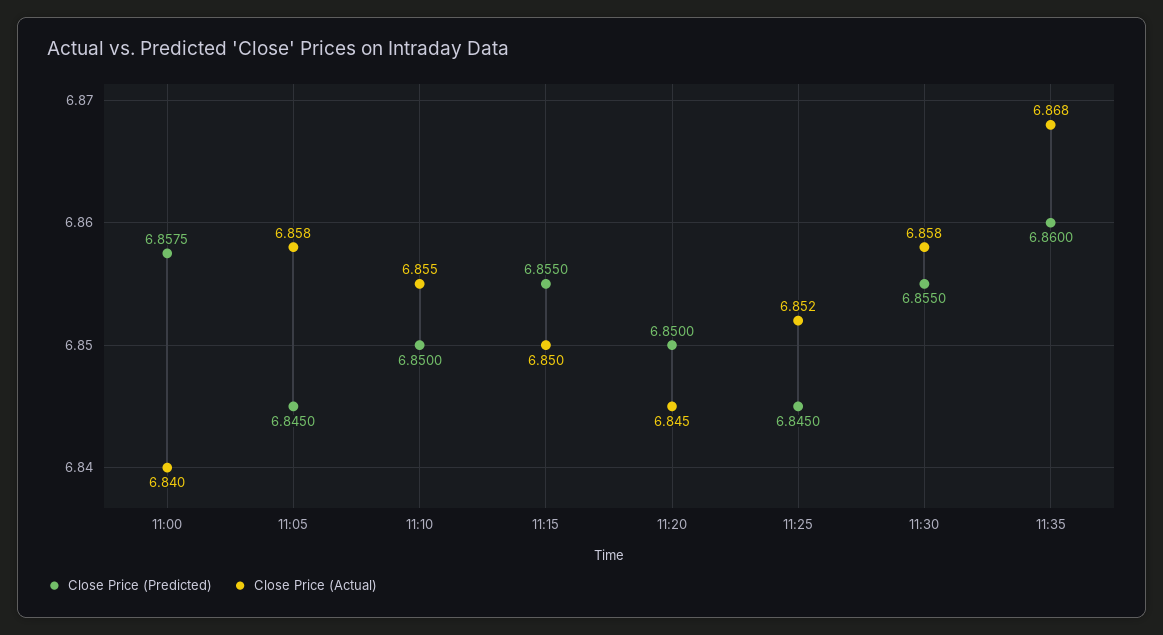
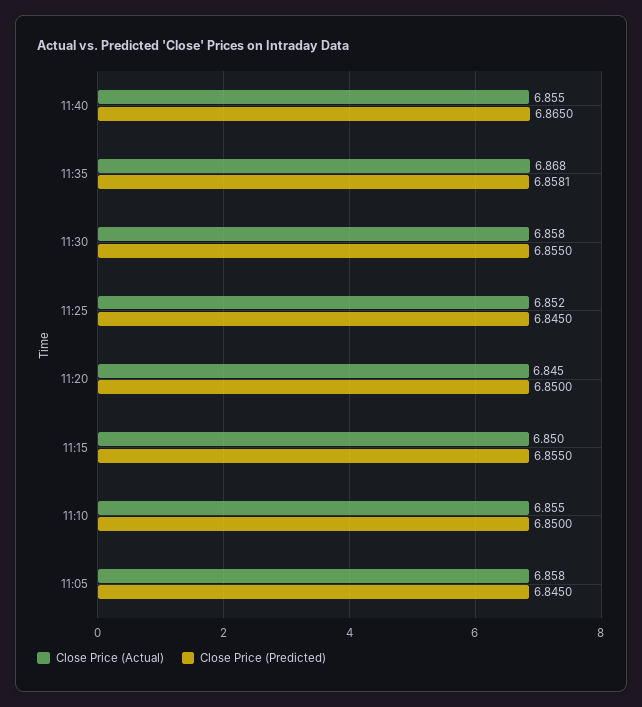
Close Price (Predicted), 11:00: 6.8575 -> none
Close Price (Actual), 11:00: 6.84 -> none
Close Price (Predicted), 11:35: 6.86 -> 6.8581
Close Price (Actual), 11:40: none -> 6.855
Close Price (Predicted), 11:40: none -> 6.865

